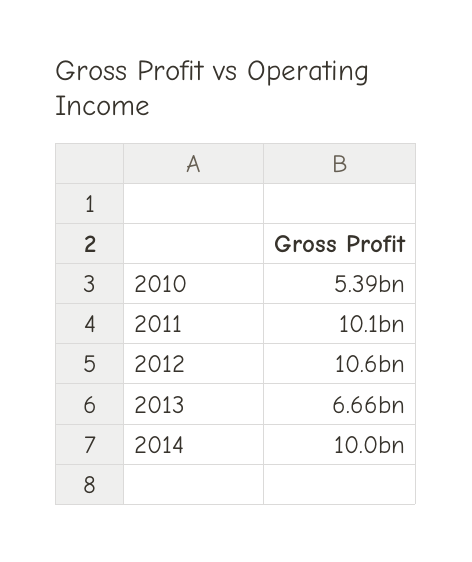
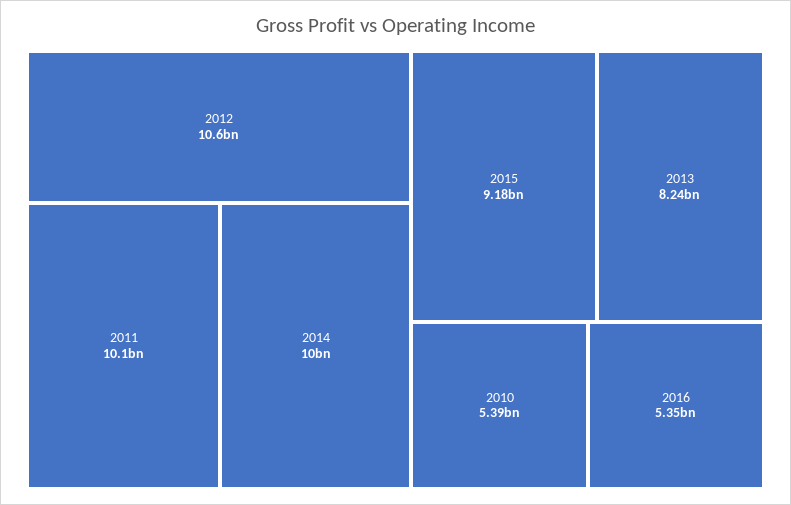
2013: 6660000000 -> 8240000000
2015: none -> 9180000000
2016: none -> 5350000000

